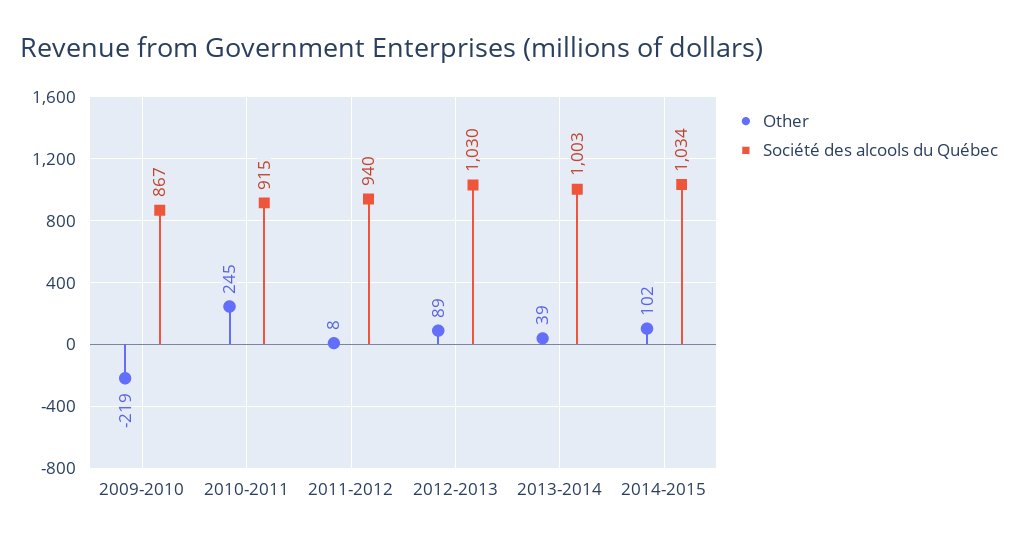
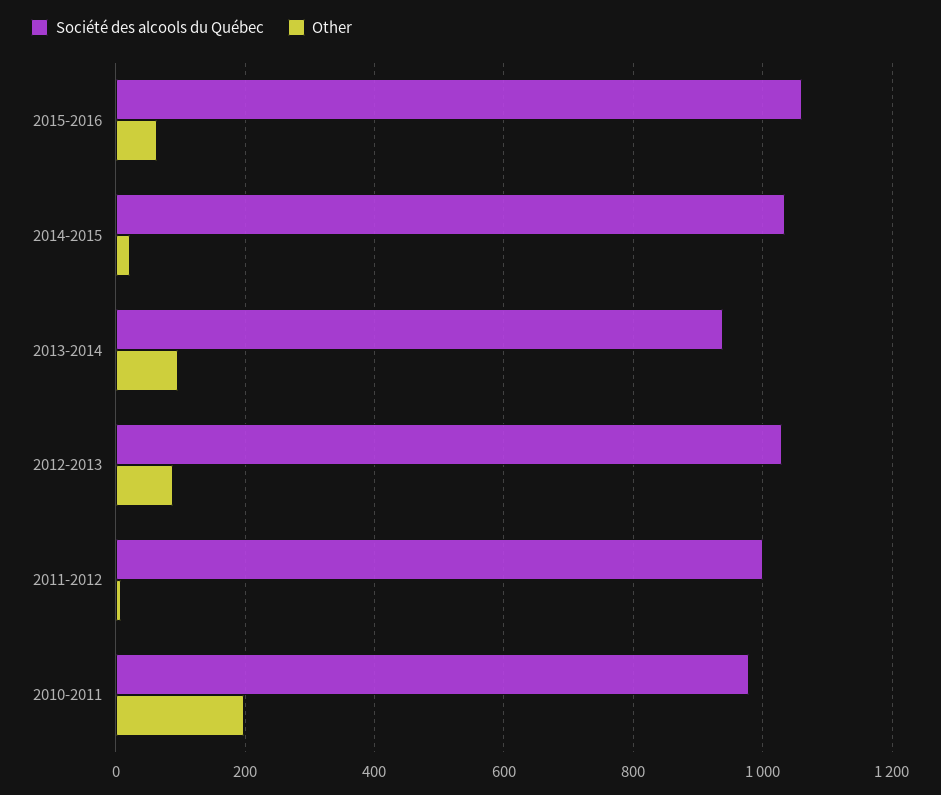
Other, 2009-2010: -219 -> none
Société des alcools du Québec, 2009-2010: 867 -> none
Other, 2010-2011: 245 -> 200
Société des alcools du Québec, 2010-2011: 915 -> 980
Société des alcools du Québec, 2011-2012: 940 -> 1000
Other, 2013-2014: 39 -> 100
Société des alcools du Québec, 2013-2014: 1003 -> 940
Other, 2014-2015: 102 -> 20
Société des alcools du Québec, 2015-2016: none -> 1060
Other, 2015-2016: none -> 60

